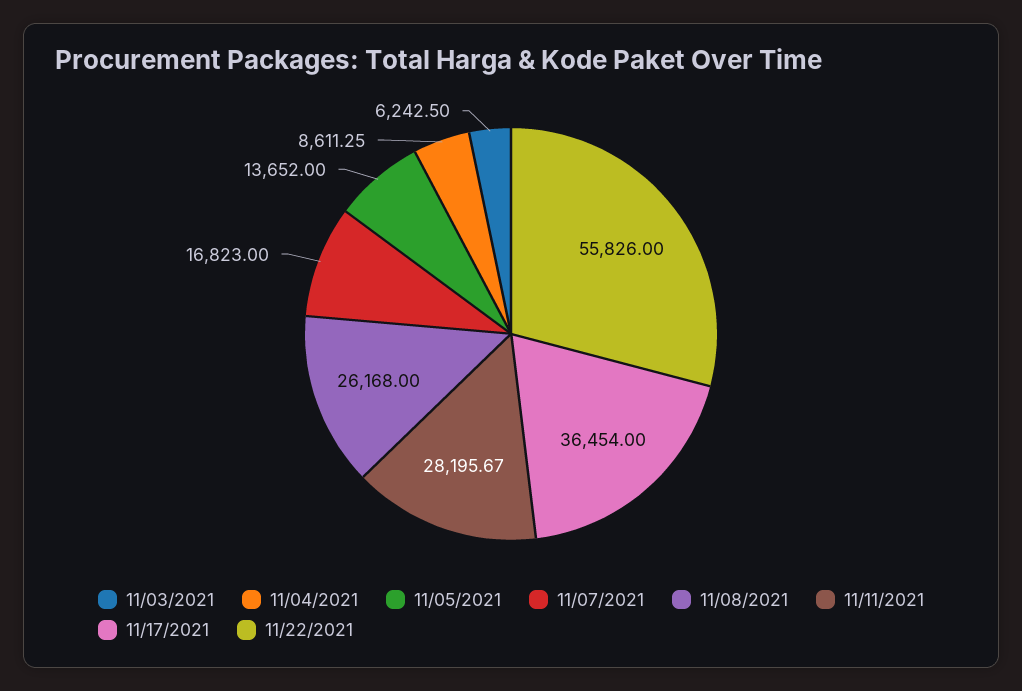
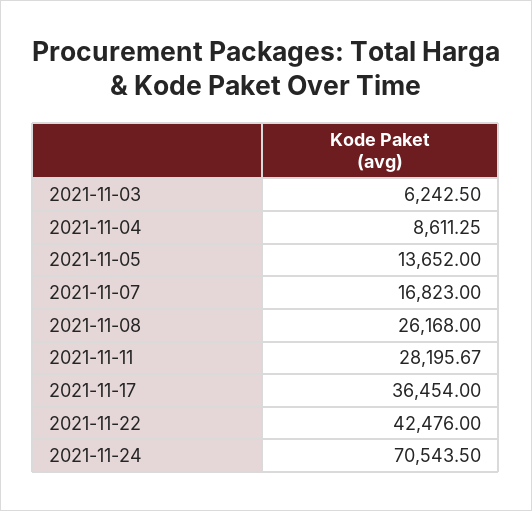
11/22/2021: 55826 -> 42476
2021-11-24: none -> 70543.5

